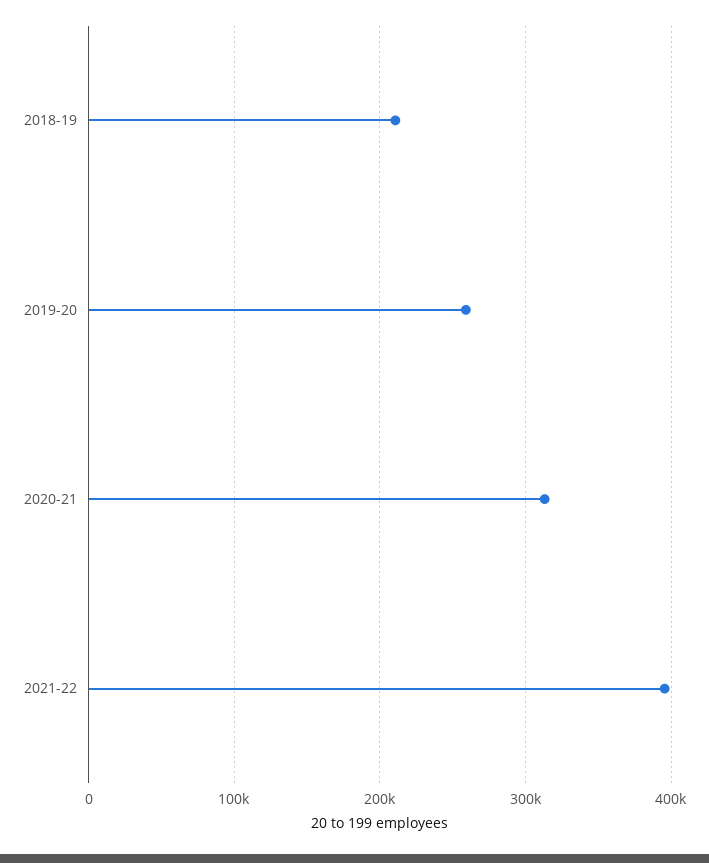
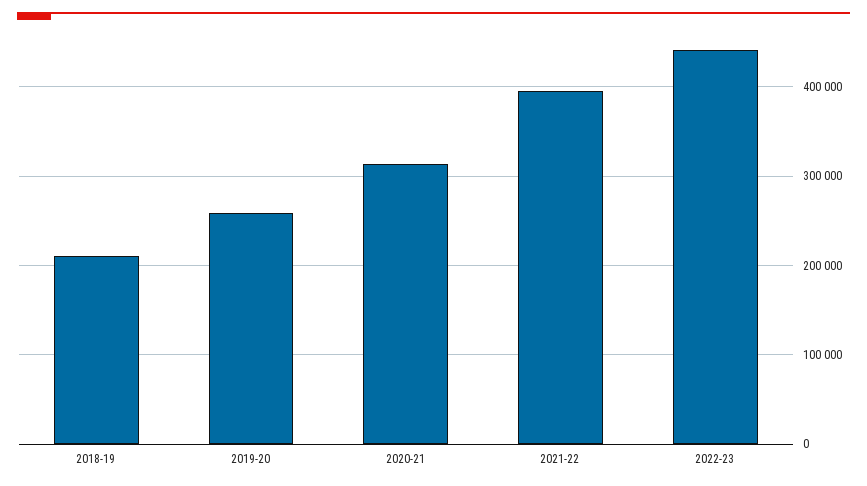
2022-23: none -> 440000

